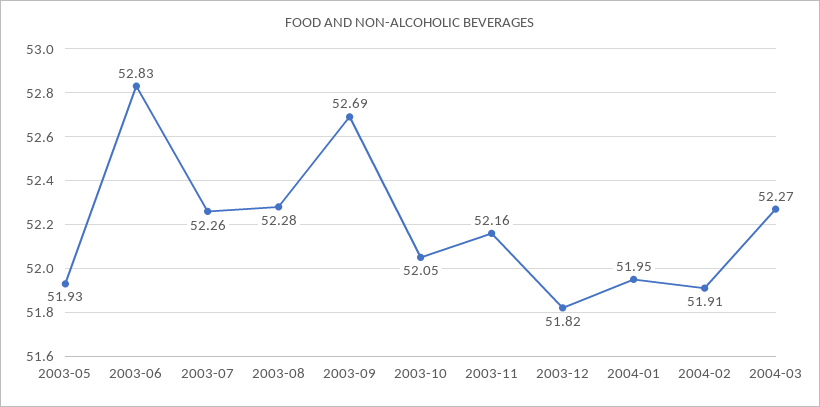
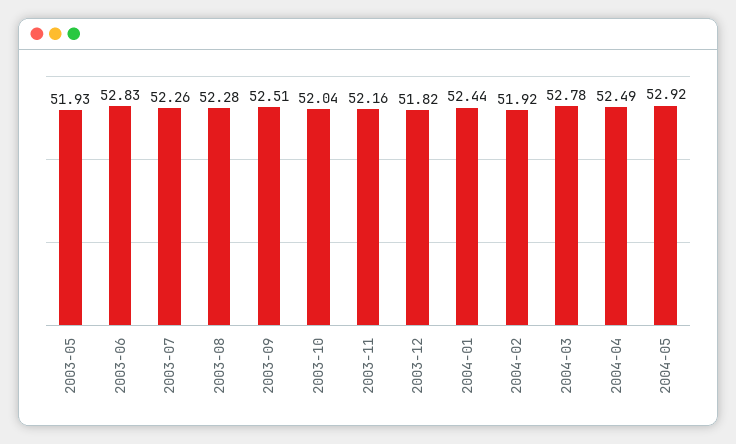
2003-09: 52.69 -> 52.51
2003-10: 52.05 -> 52.04
2004-01: 51.95 -> 52.44
2004-02: 51.91 -> 51.92
2004-03: 52.27 -> 52.78
2004-04: none -> 52.49
2004-05: none -> 52.92

